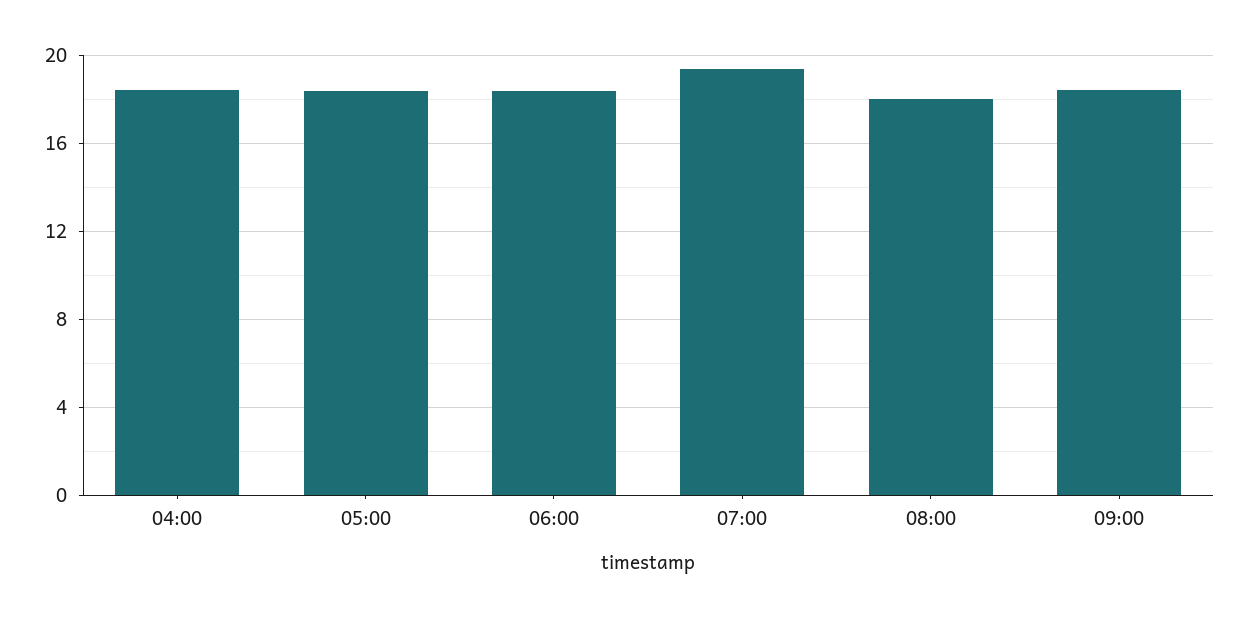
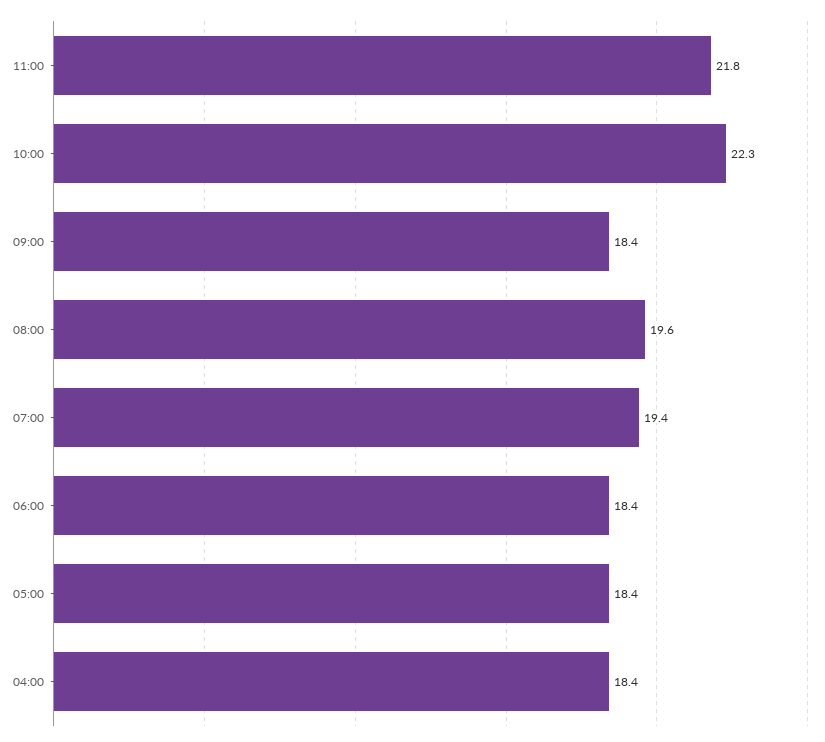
08:00: 18 -> 19.6
11:00: none -> 21.8
10:00: none -> 22.3

